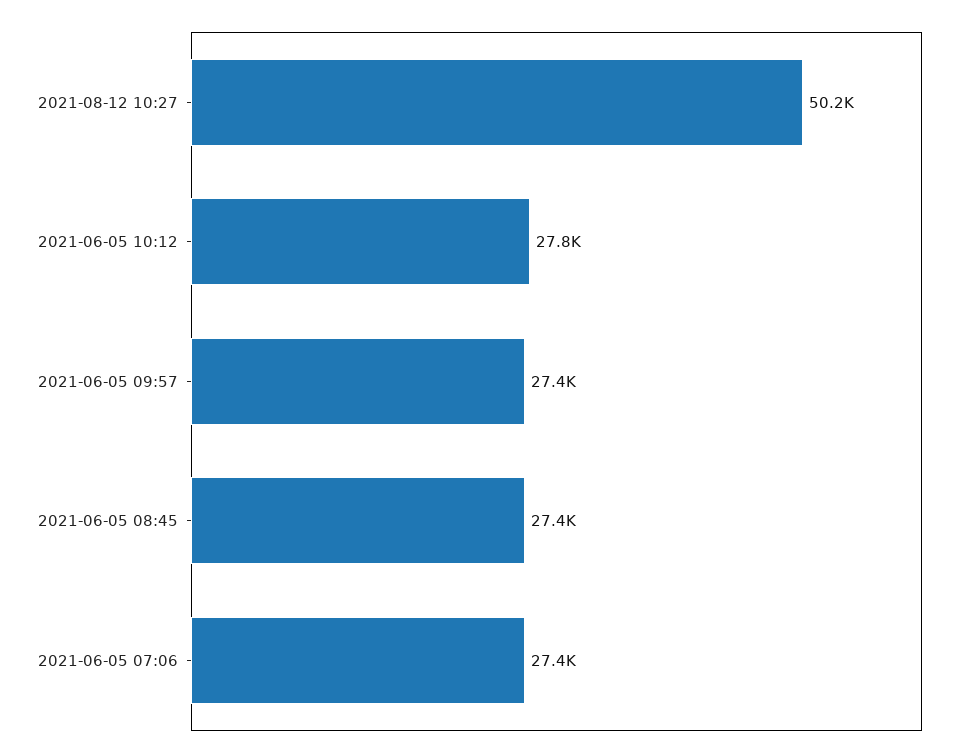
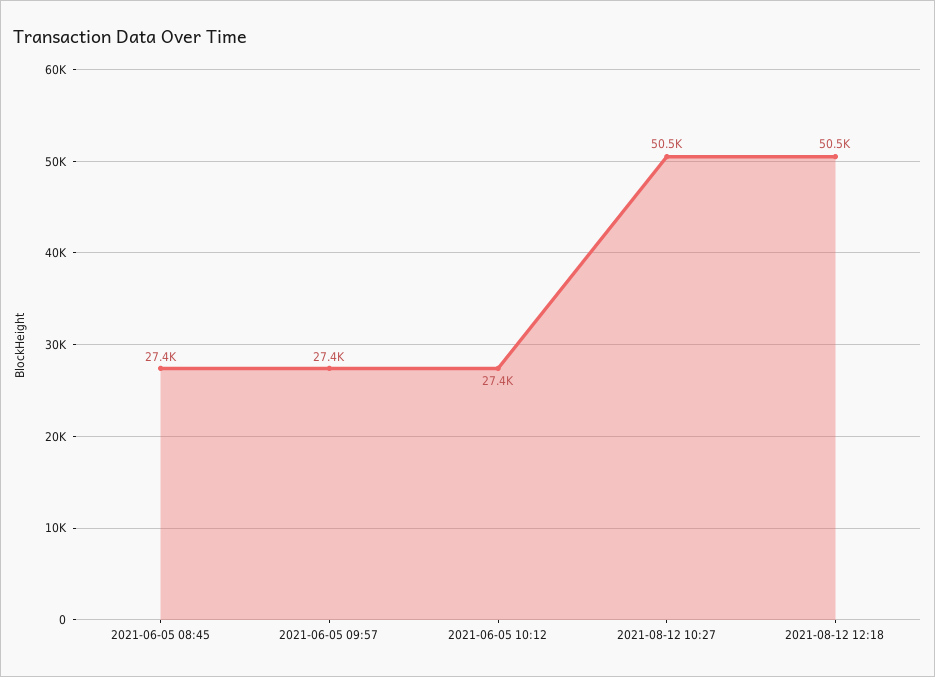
2021-08-12 10:27: 50200 -> 50500
2021-06-05 10:12: 27800 -> 27400
2021-06-05 07:06: 27400 -> none
2021-08-12 12:18: none -> 50500

